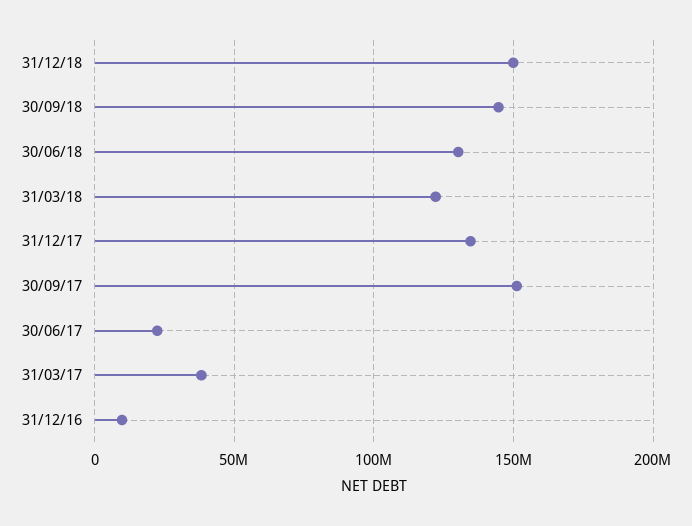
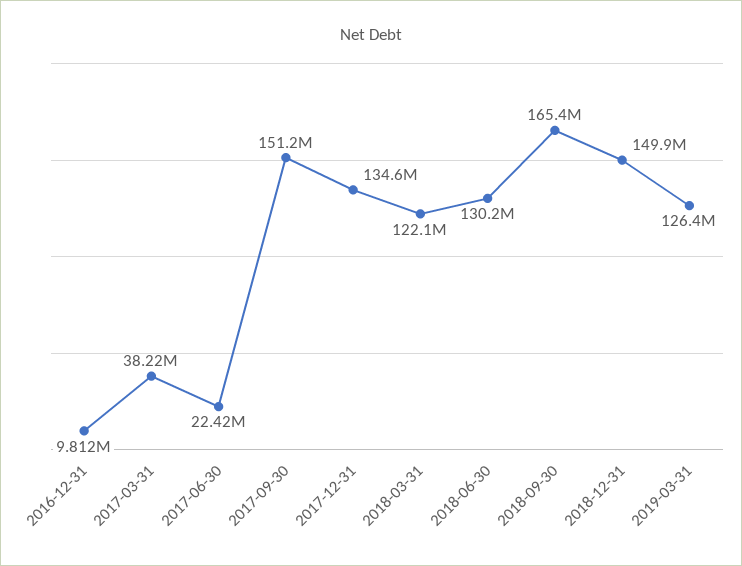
30/09/18: 145000000 -> 165400000
2019-03-31: none -> 126400000

